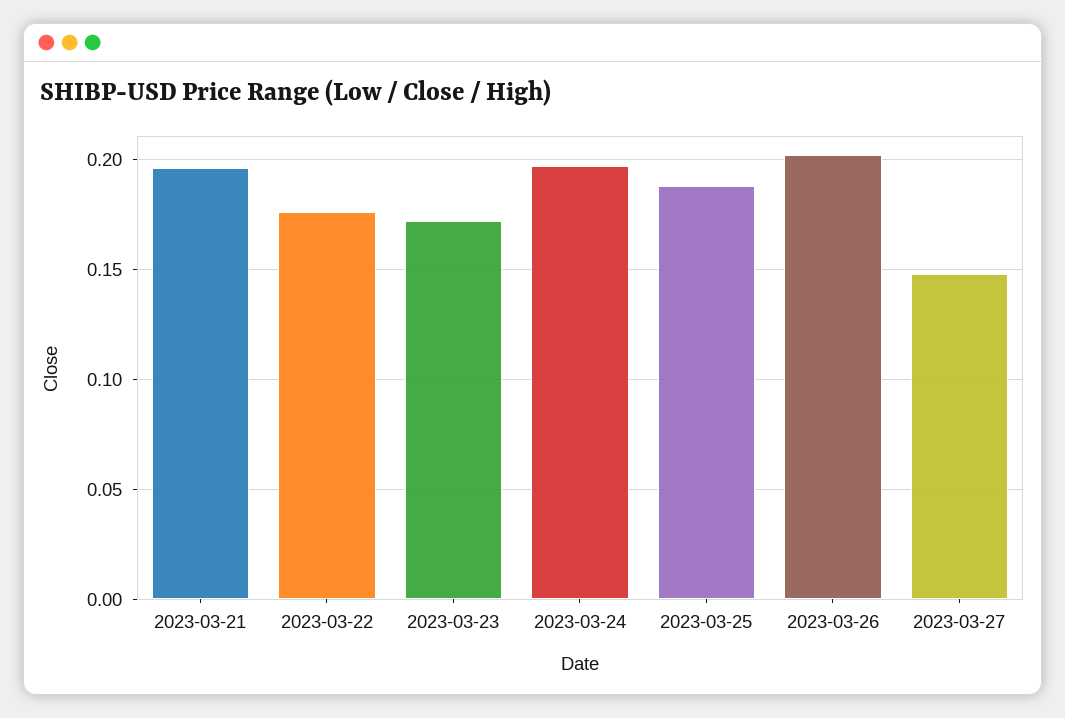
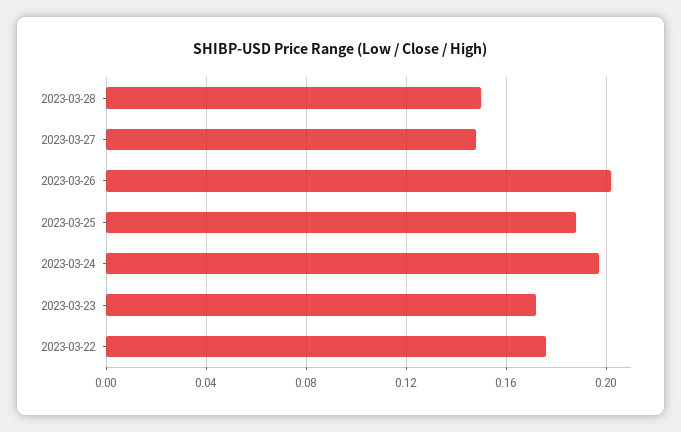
2023-03-21: 0.195 -> none
2023-03-28: none -> 0.15

